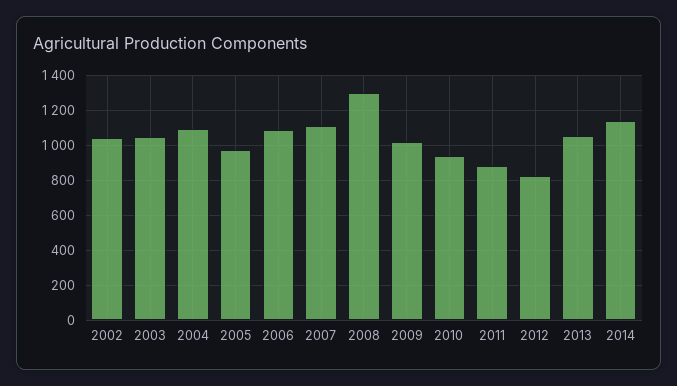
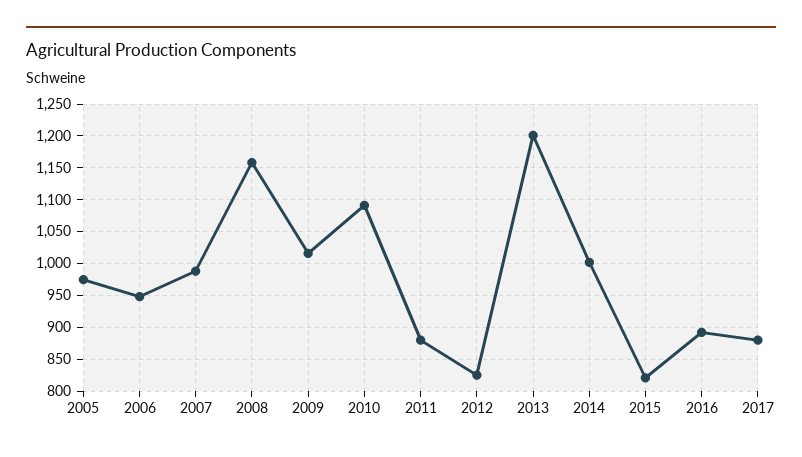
2002: 1050 -> none
2003: 1050 -> none
2004: 1100 -> none
2006: 1100 -> 950
2007: 1100 -> 990
2008: 1300 -> 1160
2010: 950 -> 1090
2013: 1050 -> 1200
2014: 1150 -> 1000
2015: none -> 820
2016: none -> 890
2017: none -> 880

